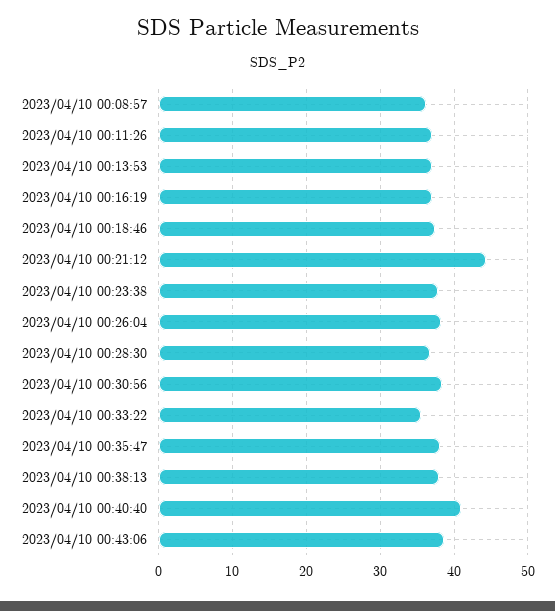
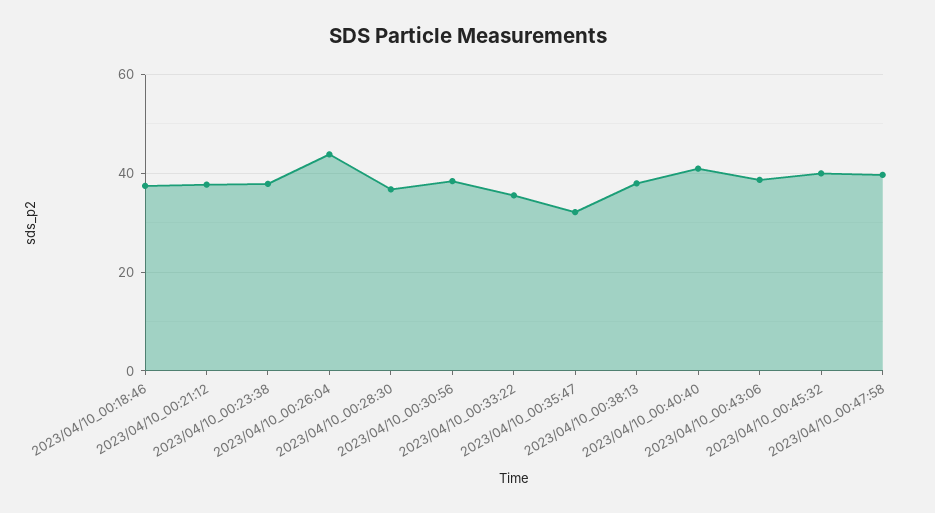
2023/04/10 00:08:57: 36 -> none
2023/04/10 00:11:26: 37 -> none
2023/04/10 00:13:53: 37 -> none
2023/04/10 00:16:19: 37 -> none
2023/04/10 00:21:12: 44 -> 38
2023/04/10 00:26:04: 38 -> 44
2023/04/10 00:35:47: 38 -> 32
2023/04/10_00:45:32: none -> 40
2023/04/10_00:47:58: none -> 40

